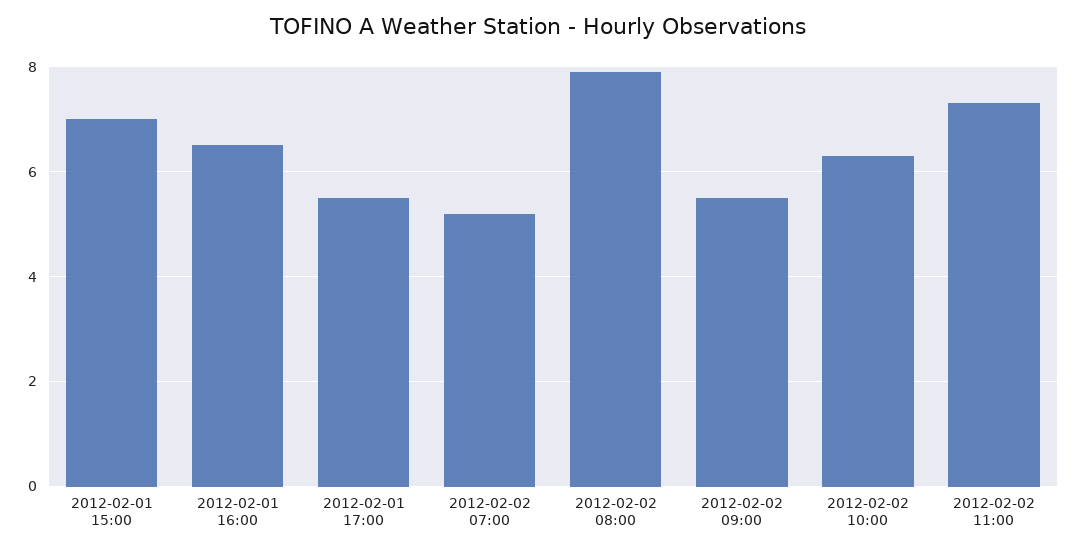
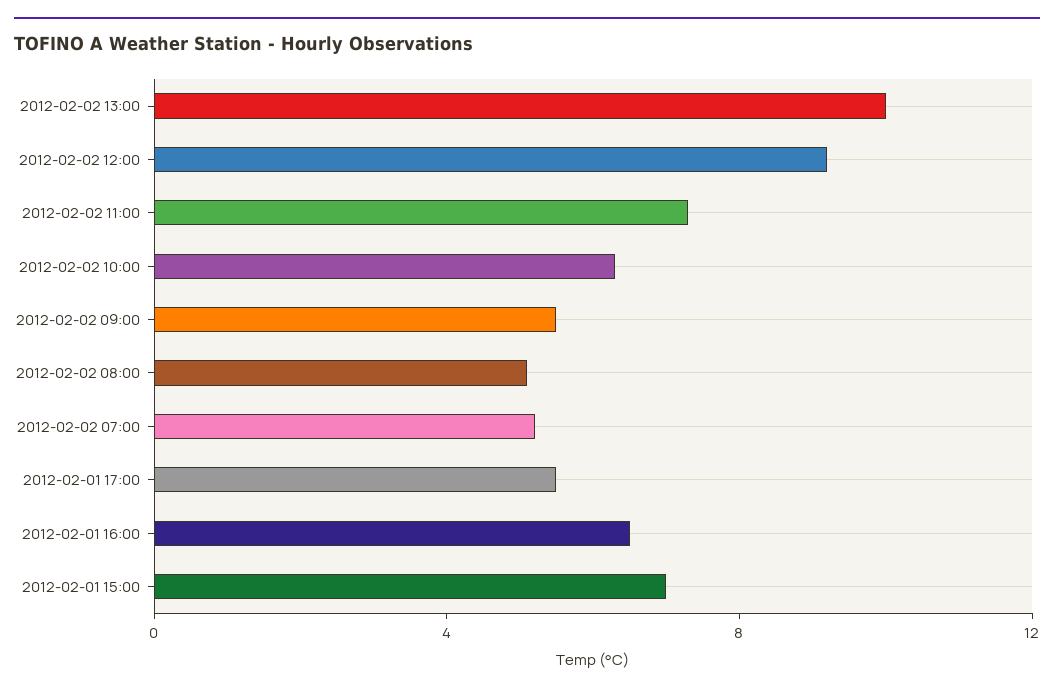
2012-02-02 08:00: 8 -> 5
2012-02-02 13:00: none -> 10
2012-02-02 12:00: none -> 9

